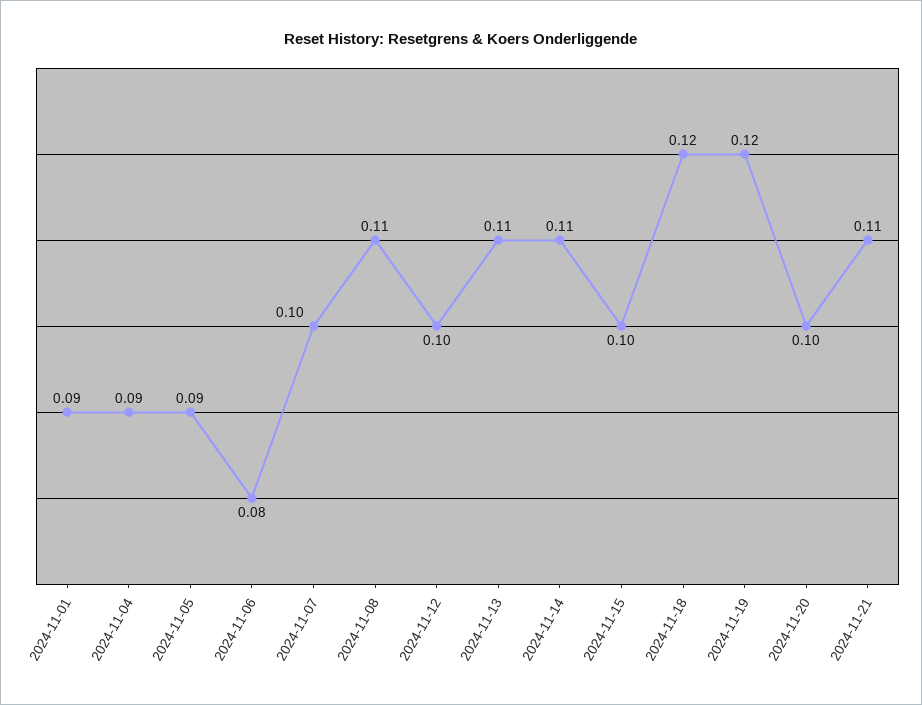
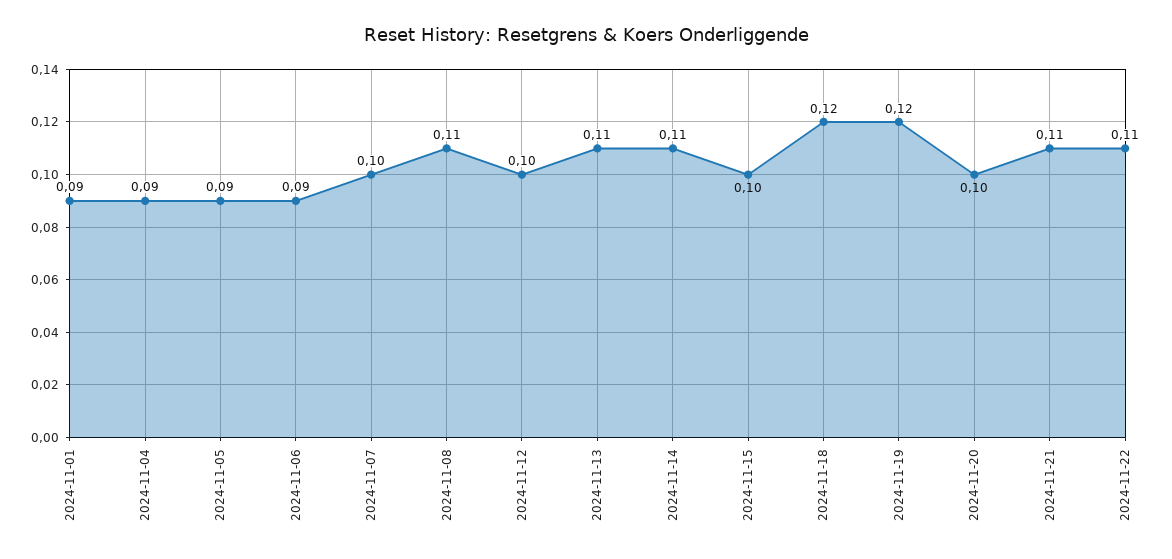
2024-11-06: 0.08 -> 0.09
2024-11-22: none -> 0.11

